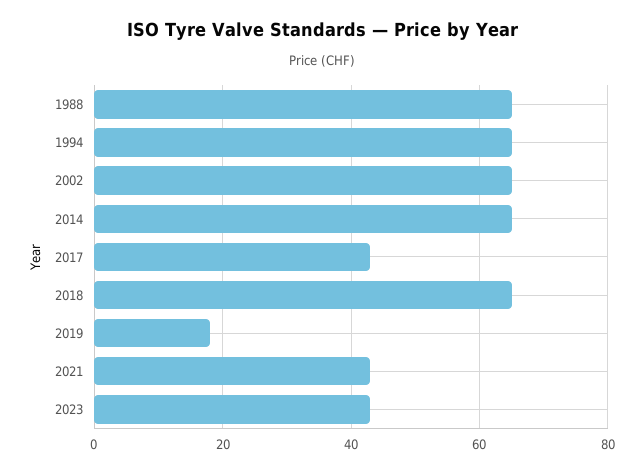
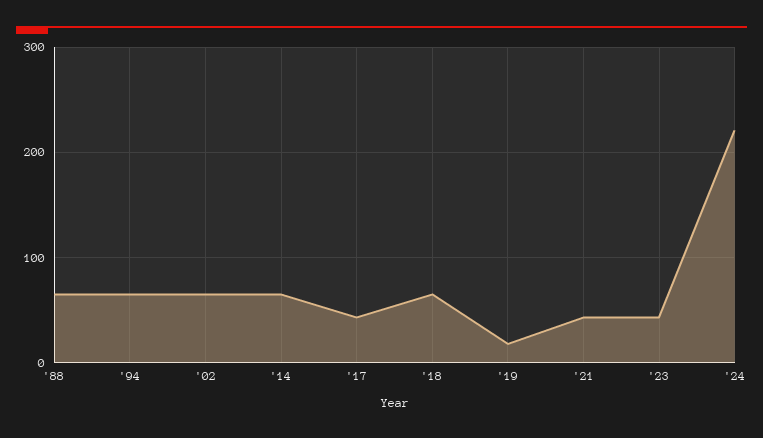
'24: none -> 220

